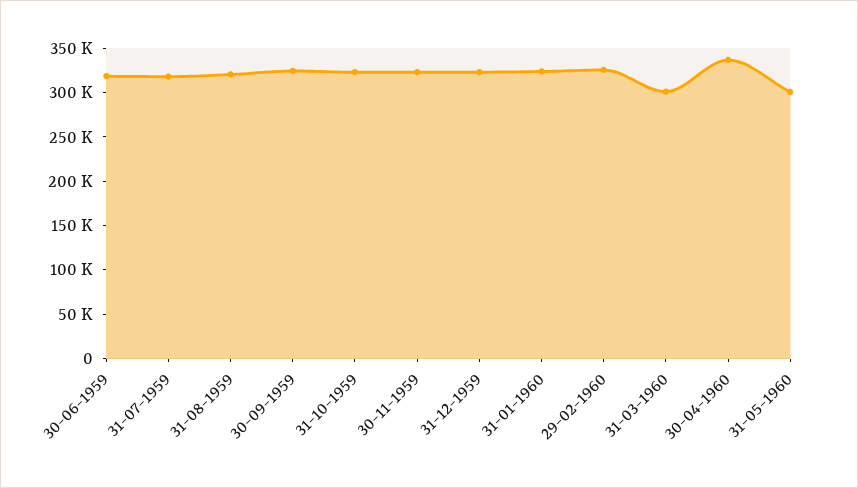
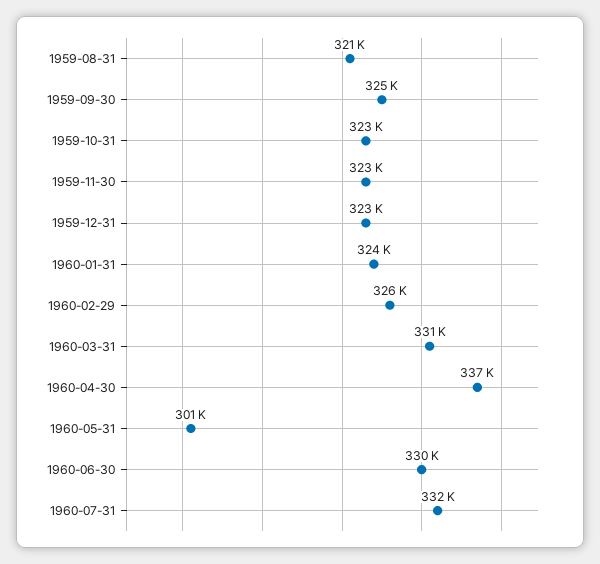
30-06-1959: 320000 -> none
31-07-1959: 320000 -> none
31-03-1960: 300000 -> 331000
1960-06-30: none -> 330000
1960-07-31: none -> 332000

